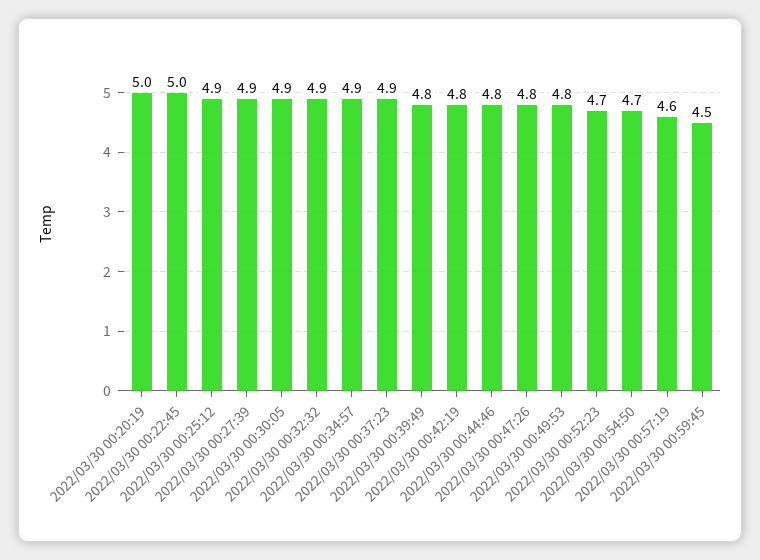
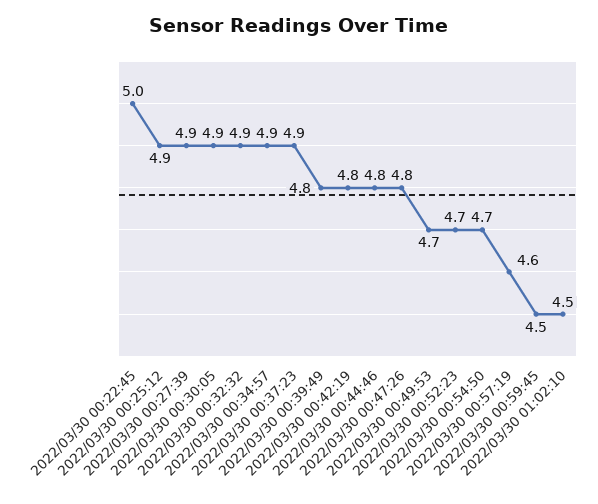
2022/03/30 00:20:19: 5 -> none
2022/03/30 00:49:53: 4.8 -> 4.7
2022/03/30 01:02:10: none -> 4.5

